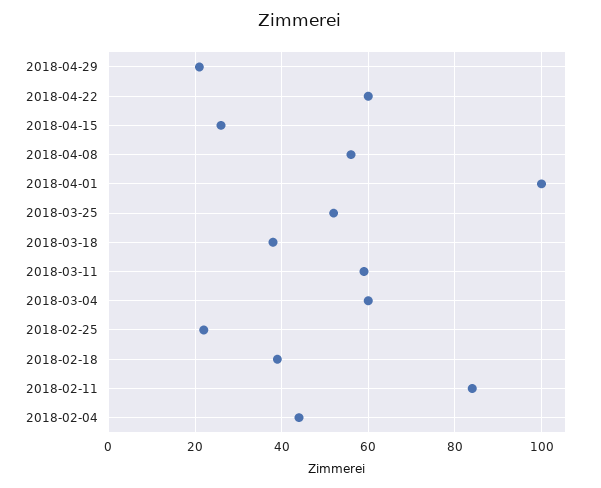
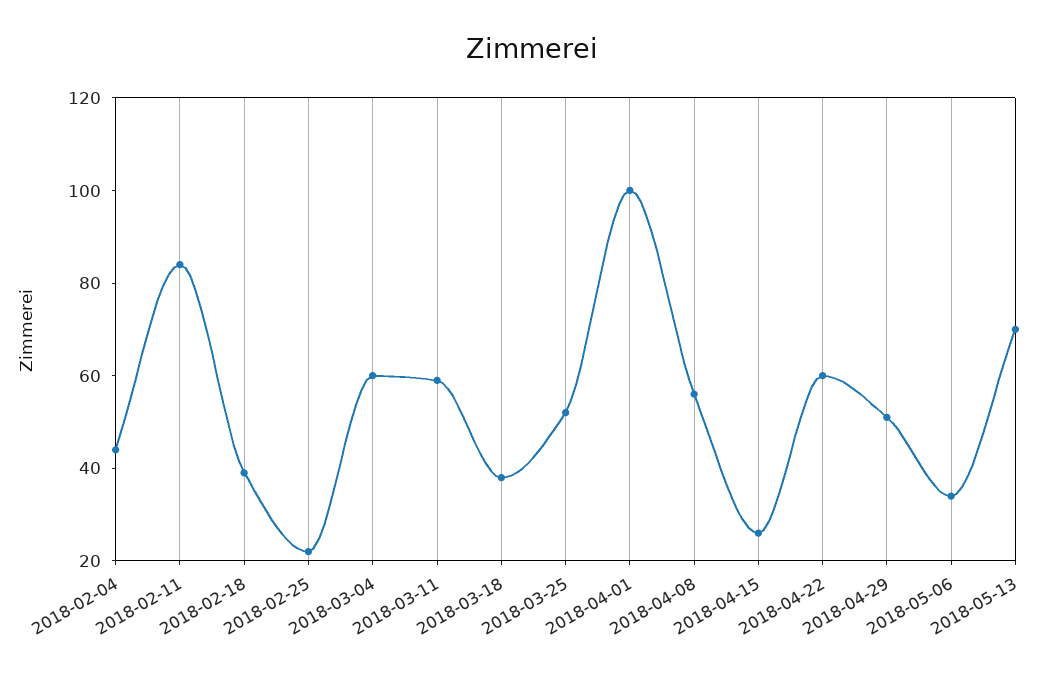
2018-04-29: 20 -> 50
2018-05-06: none -> 35
2018-05-13: none -> 70

